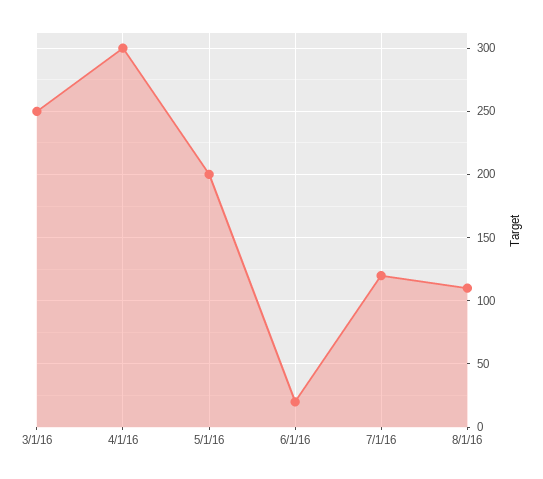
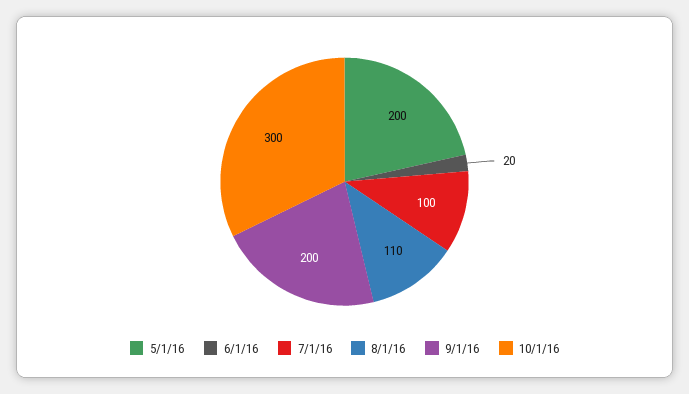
3/1/16: 250 -> none
4/1/16: 300 -> none
7/1/16: 120 -> 100
9/1/16: none -> 200
10/1/16: none -> 300

